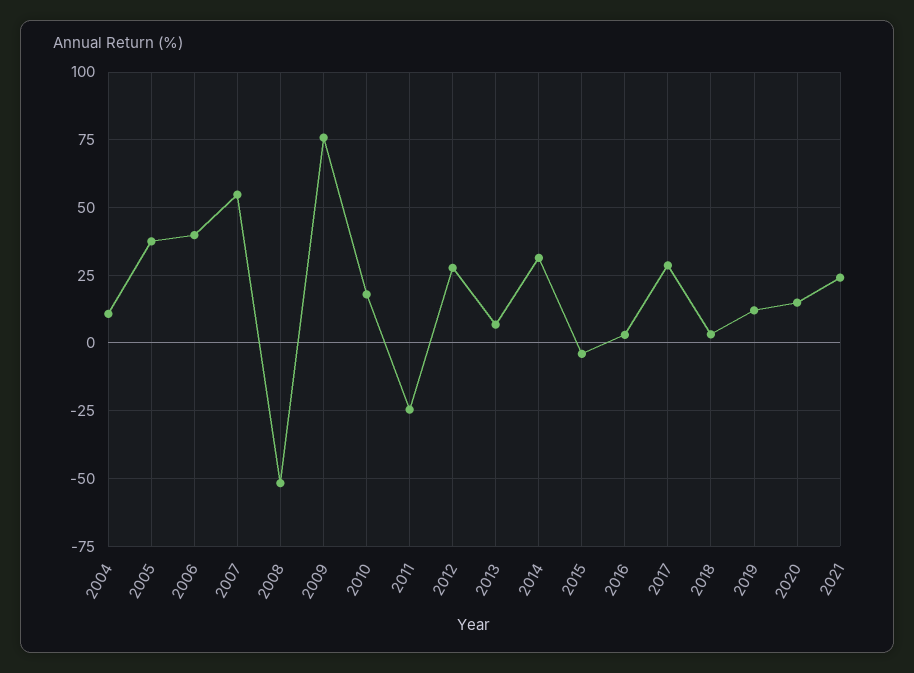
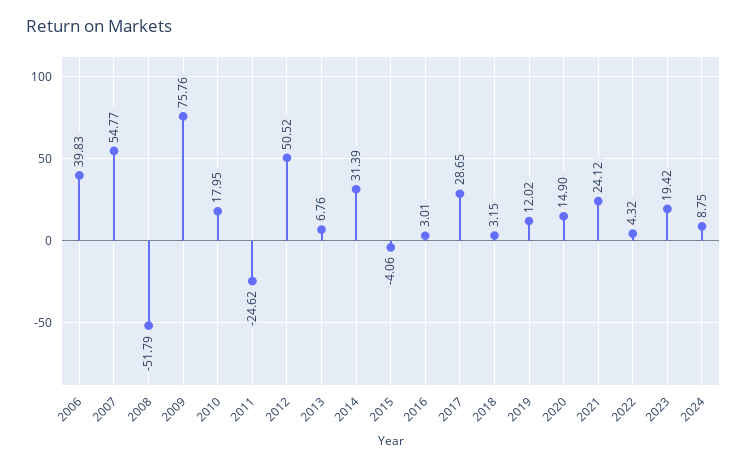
2004: 10 -> none
2005: 37.5 -> none
2012: 27.5 -> 50.52
2022: none -> 4.32
2023: none -> 19.42
2024: none -> 8.75

